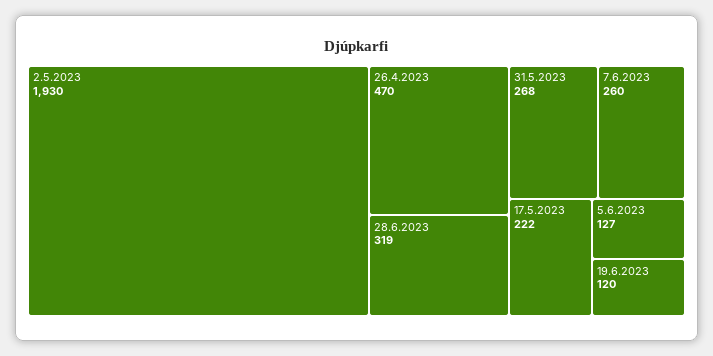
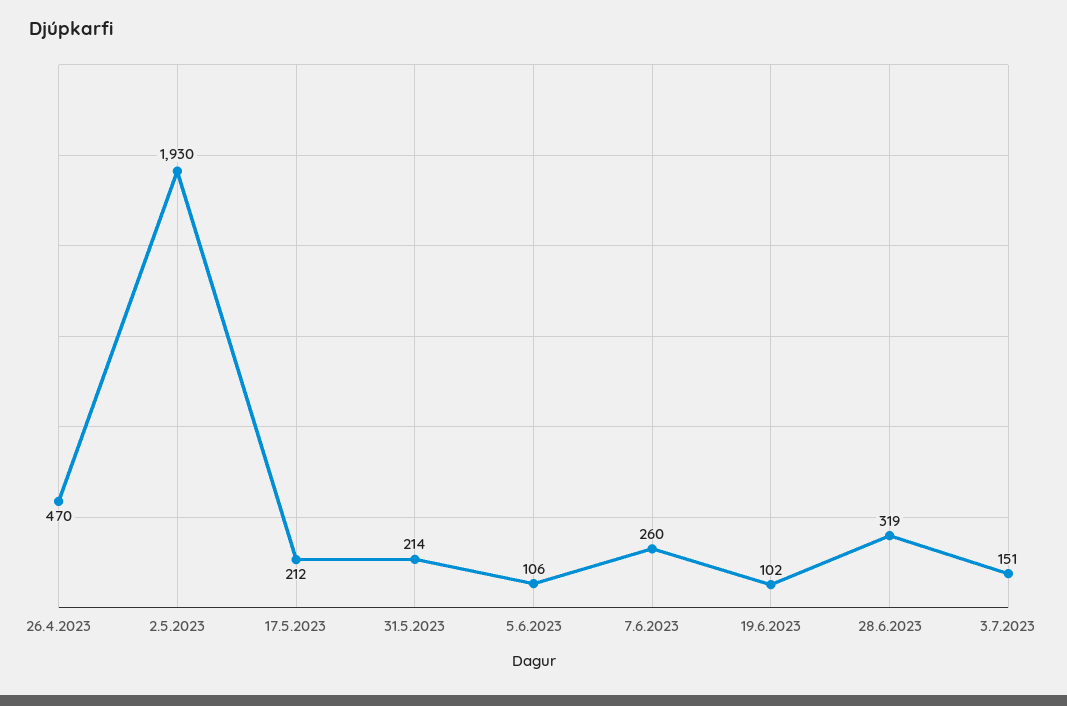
31.5.2023: 268 -> 214
17.5.2023: 222 -> 212
5.6.2023: 127 -> 106
19.6.2023: 120 -> 102
3.7.2023: none -> 151

